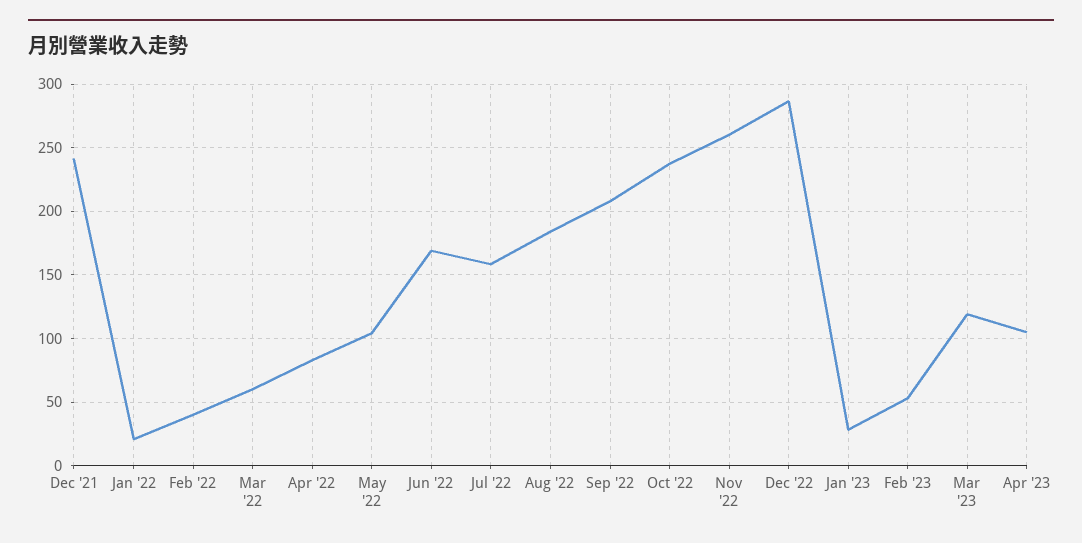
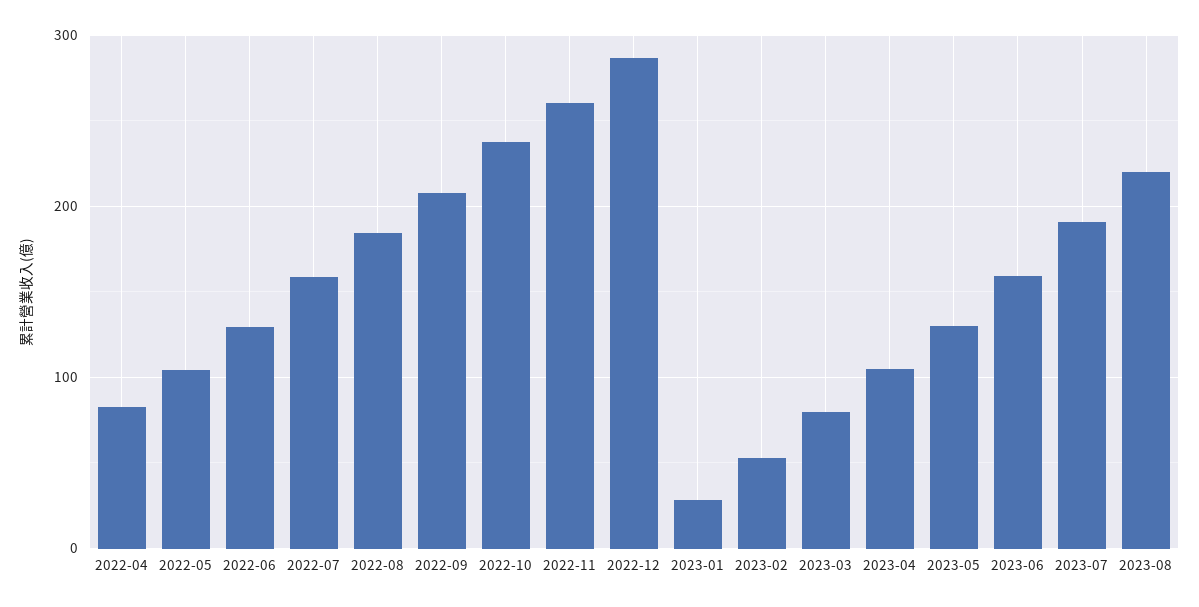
Dec '21: 240 -> none
Jan '22: 20 -> none
Feb '22: 40 -> none
Mar '22: 60 -> none
Jun '22: 170 -> 130
Mar '23: 120 -> 80
2023-05: none -> 130
2023-06: none -> 160
2023-07: none -> 190
2023-08: none -> 220

